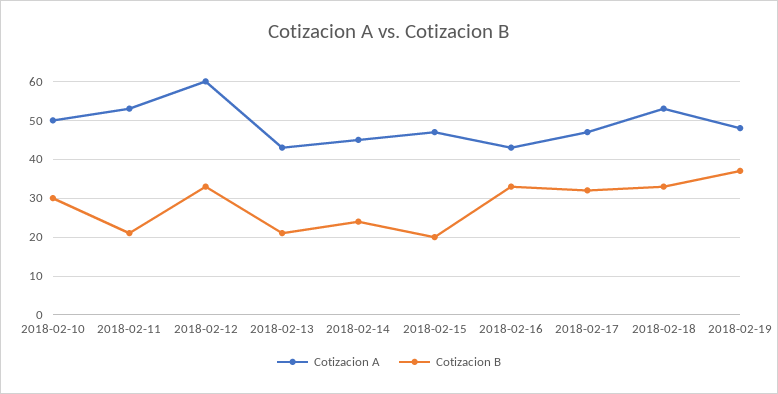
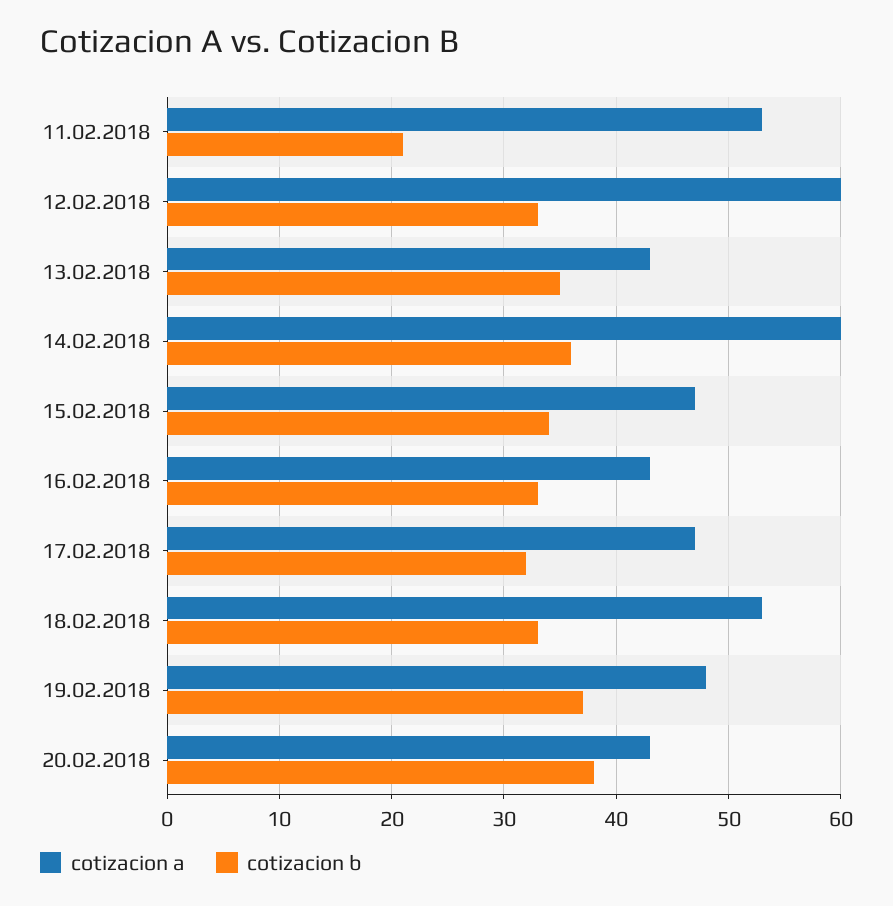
Cotizacion A, 2018-02-10: 50 -> none
Cotizacion B, 2018-02-10: 30 -> none
Cotizacion B, 2018-02-13: 20 -> 35
Cotizacion A, 2018-02-14: 45 -> 60
Cotizacion B, 2018-02-14: 25 -> 36
Cotizacion B, 2018-02-15: 20 -> 34
Cotizacion A, 20.02.2018: none -> 43
Cotizacion B, 20.02.2018: none -> 38

